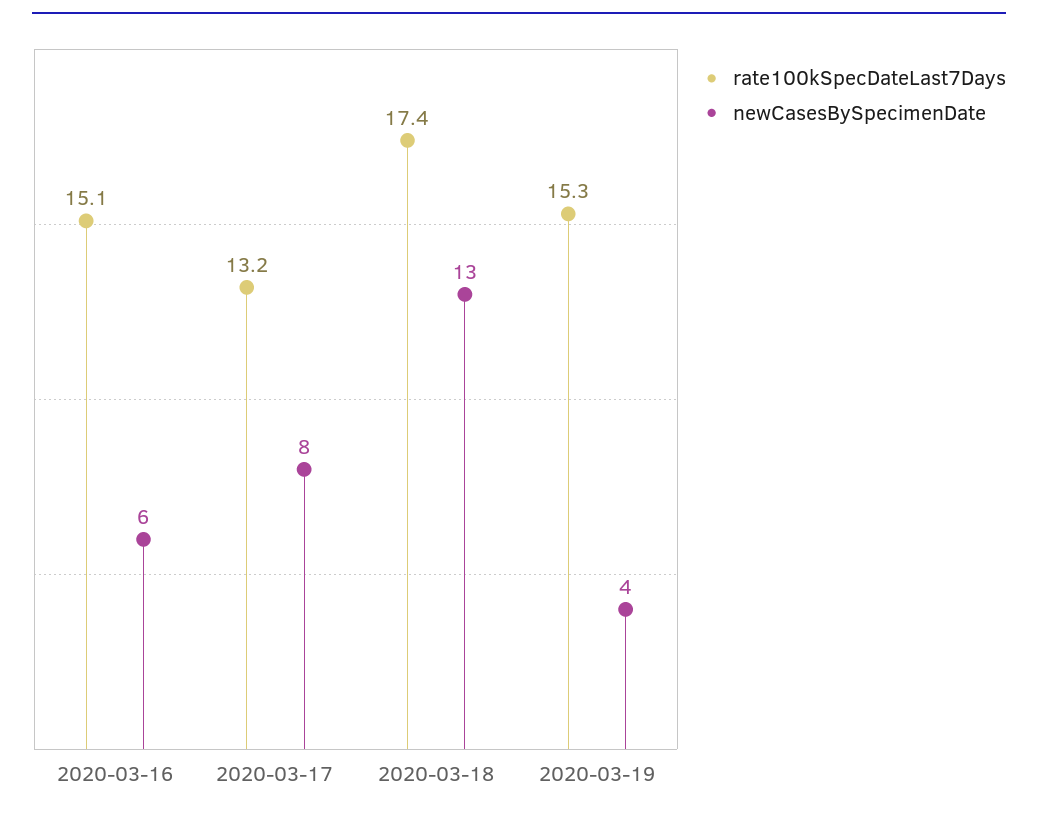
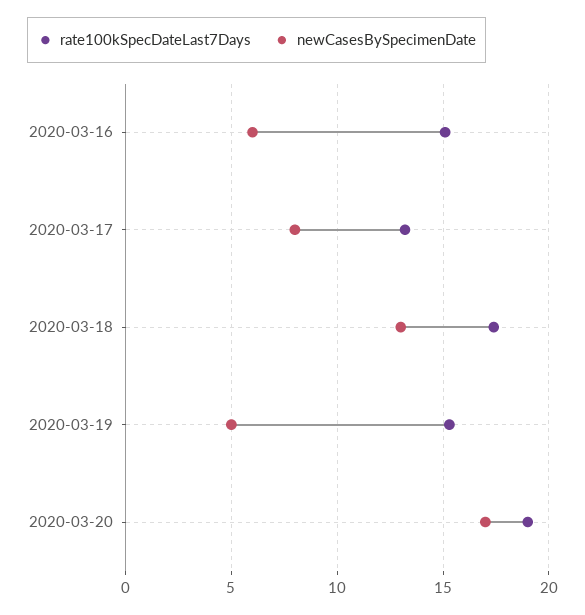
newCasesBySpecimenDate, 2020-03-19: 4 -> 5
rate100kSpecDateLast7Days, 2020-03-20: none -> 19
newCasesBySpecimenDate, 2020-03-20: none -> 17

